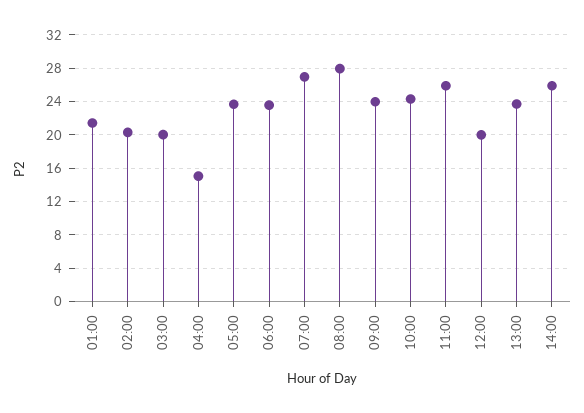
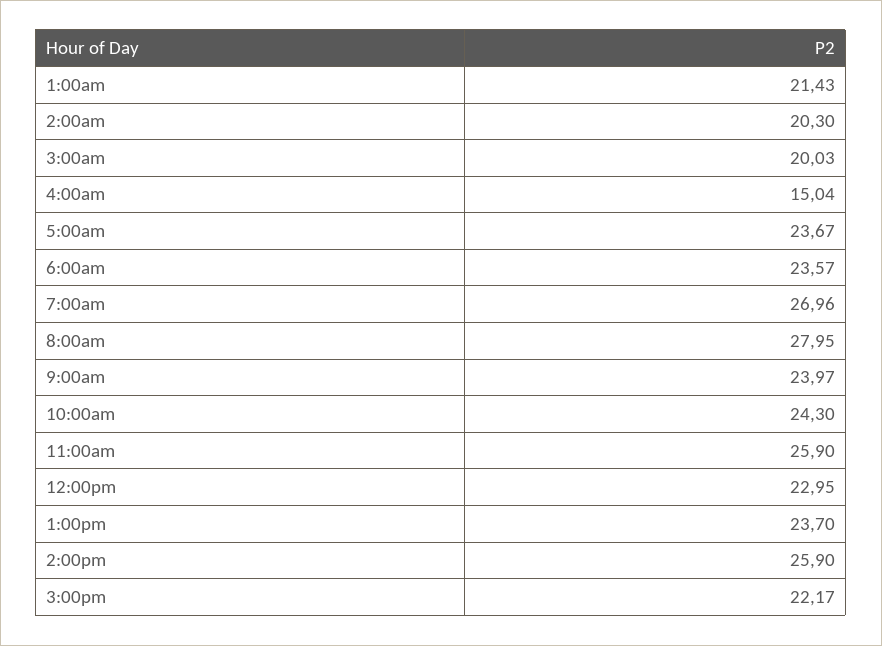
12:00: 20 -> 22.95
3:00pm: none -> 22.17

